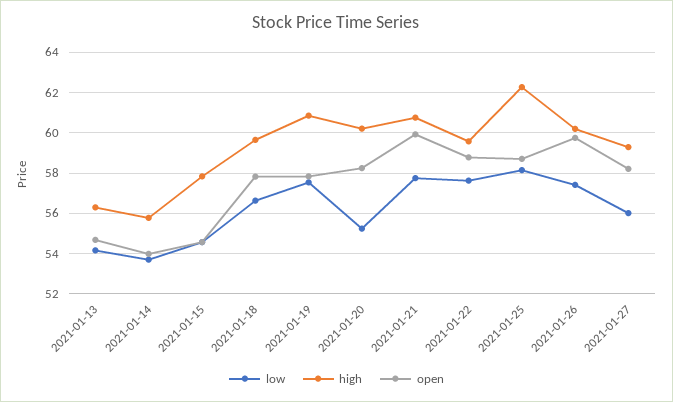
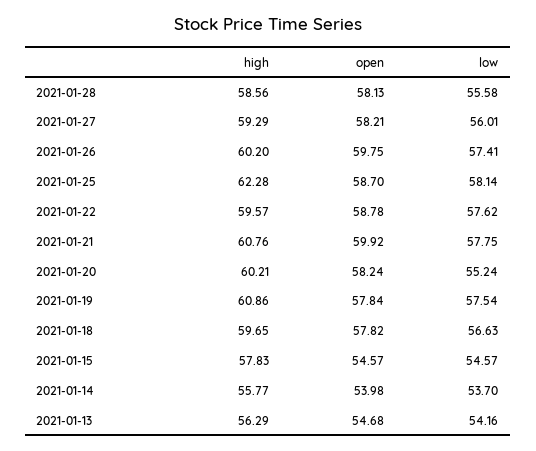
high, 2021-01-28: none -> 58.56
open, 2021-01-28: none -> 58.13
low, 2021-01-28: none -> 55.58

